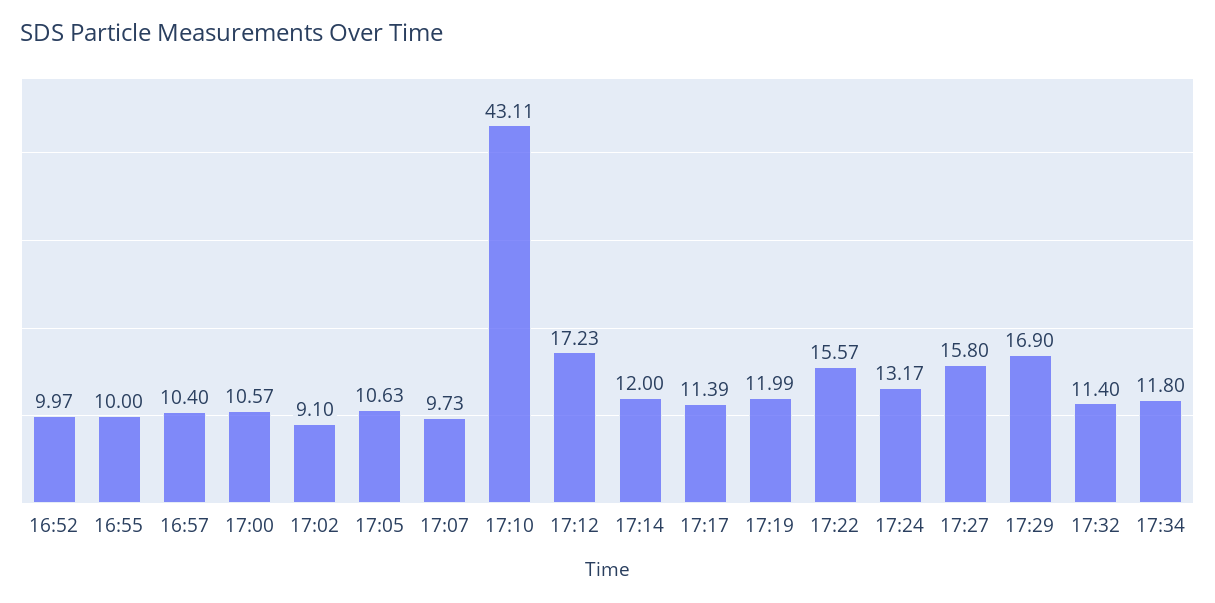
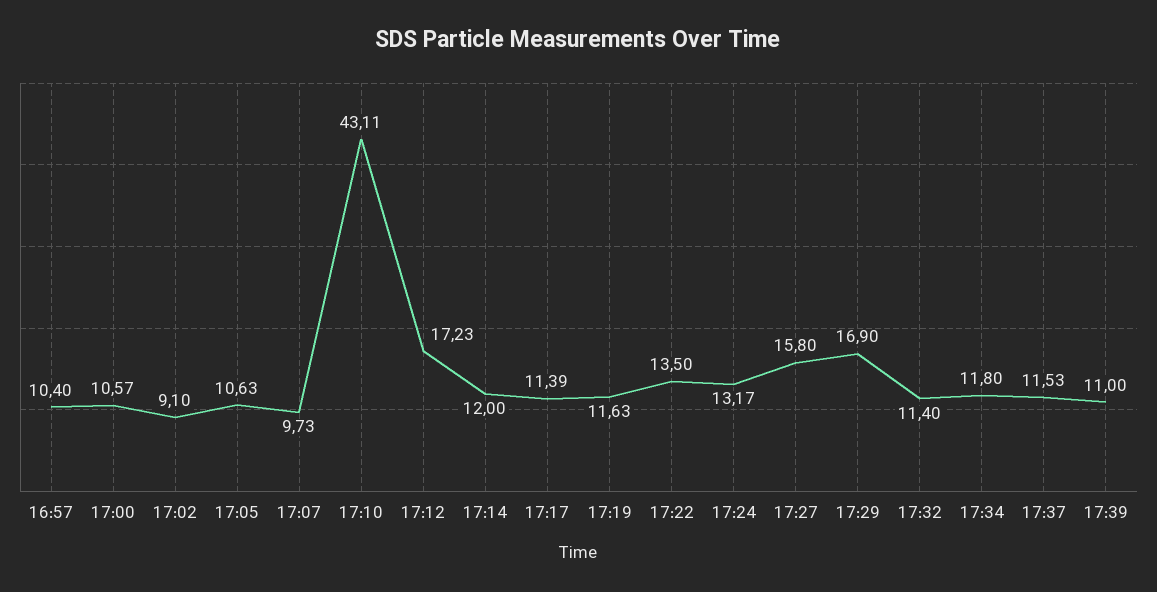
16:52: 9.97 -> none
16:55: 10 -> none
17:19: 11.99 -> 11.63
17:22: 15.57 -> 13.5
17:37: none -> 11.53
17:39: none -> 11

